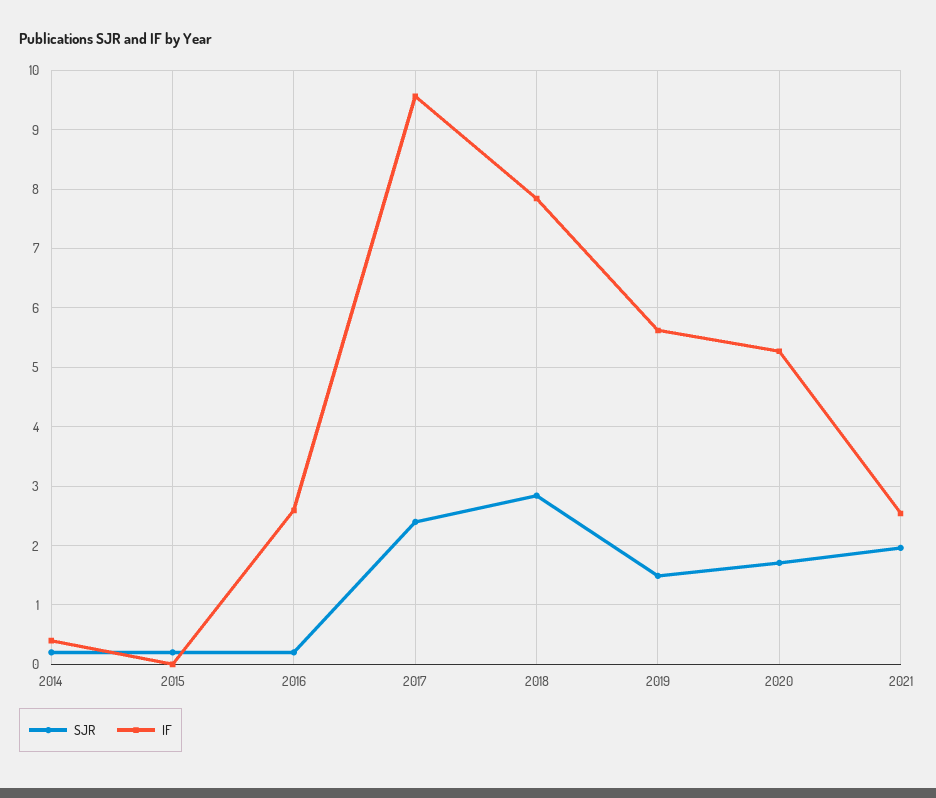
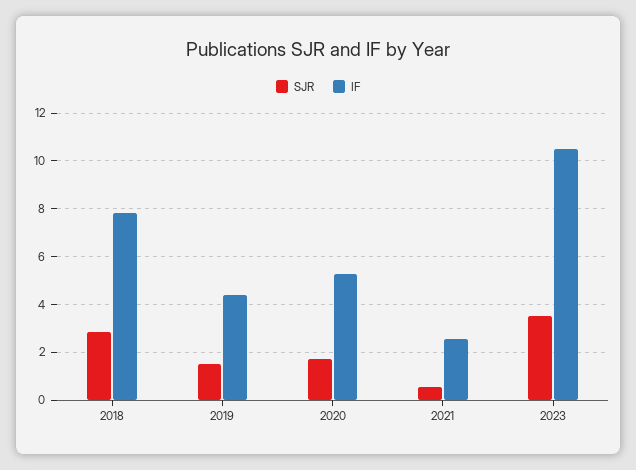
SJR, 2014: 0.2 -> none
IF, 2014: 0.4 -> none
SJR, 2015: 0.2 -> none
IF, 2015: 0 -> none
SJR, 2016: 0.2 -> none
IF, 2016: 2.6 -> none
SJR, 2017: 2.4 -> none
IF, 2017: 9.6 -> none
IF, 2019: 5.6 -> 4.5
SJR, 2021: 2 -> 0.5
SJR, 2023: none -> 3.5
IF, 2023: none -> 10.5

